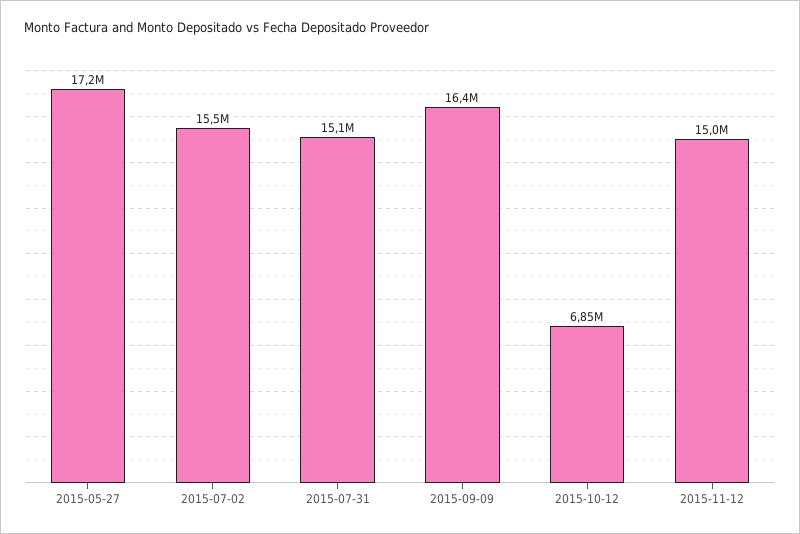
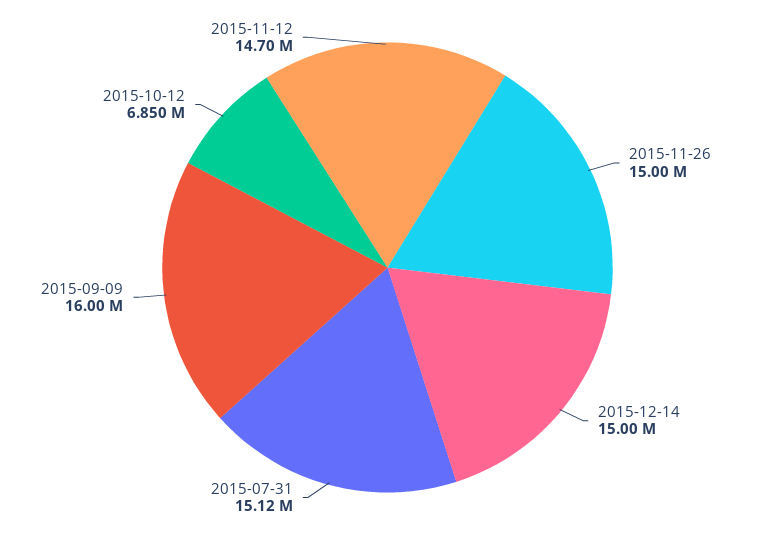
2015-05-27: 17200000 -> none
2015-07-02: 15500000 -> none
2015-09-09: 16400000 -> 16000000
2015-11-12: 15000000 -> 14700000
2015-11-26: none -> 15000000
2015-12-14: none -> 15000000

